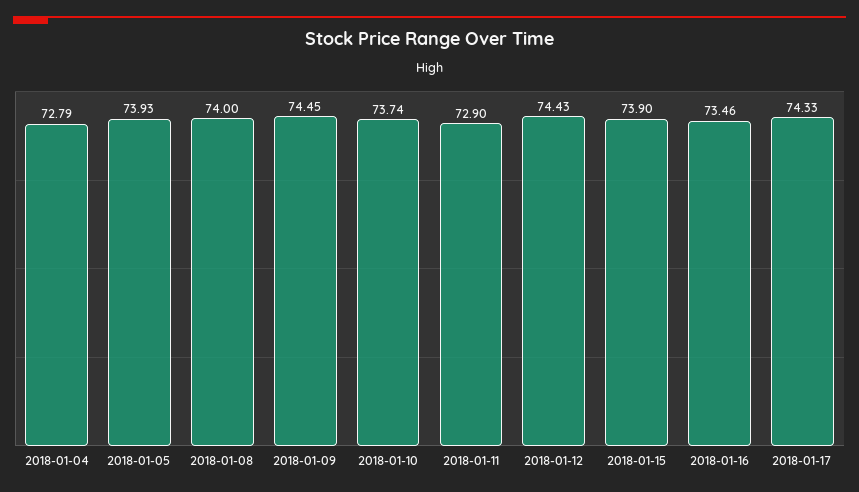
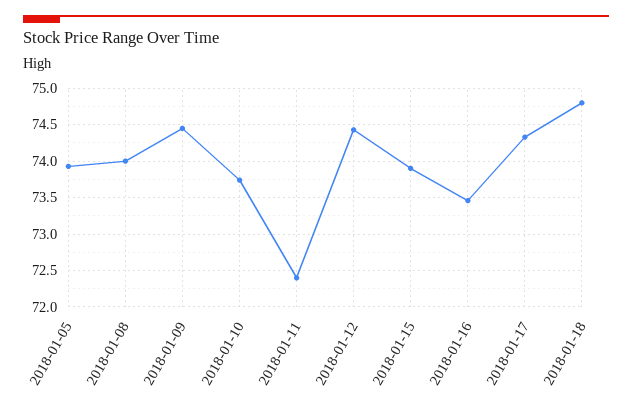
2018-01-04: 72.79 -> none
2018-01-11: 72.9 -> 72.4
2018-01-18: none -> 74.8

